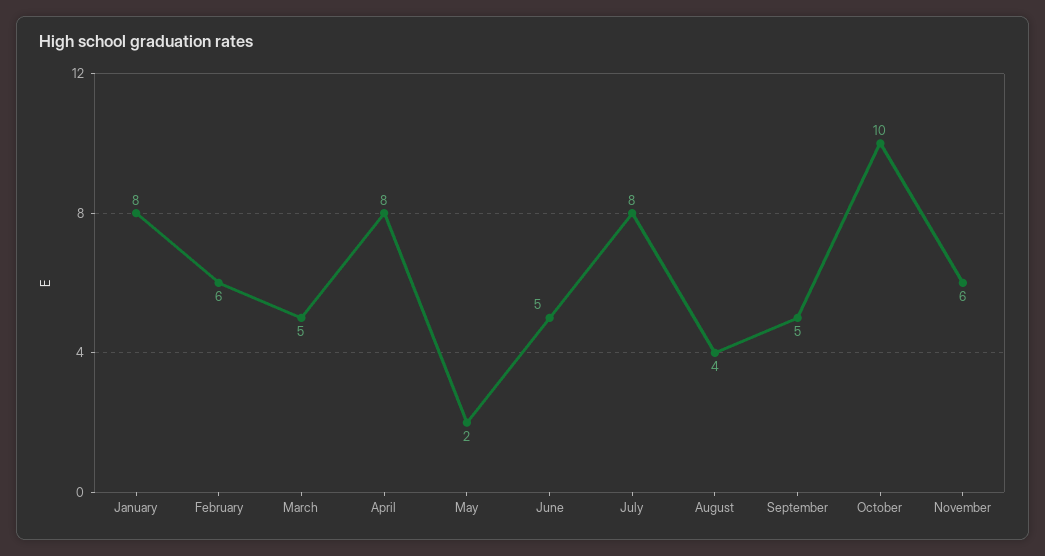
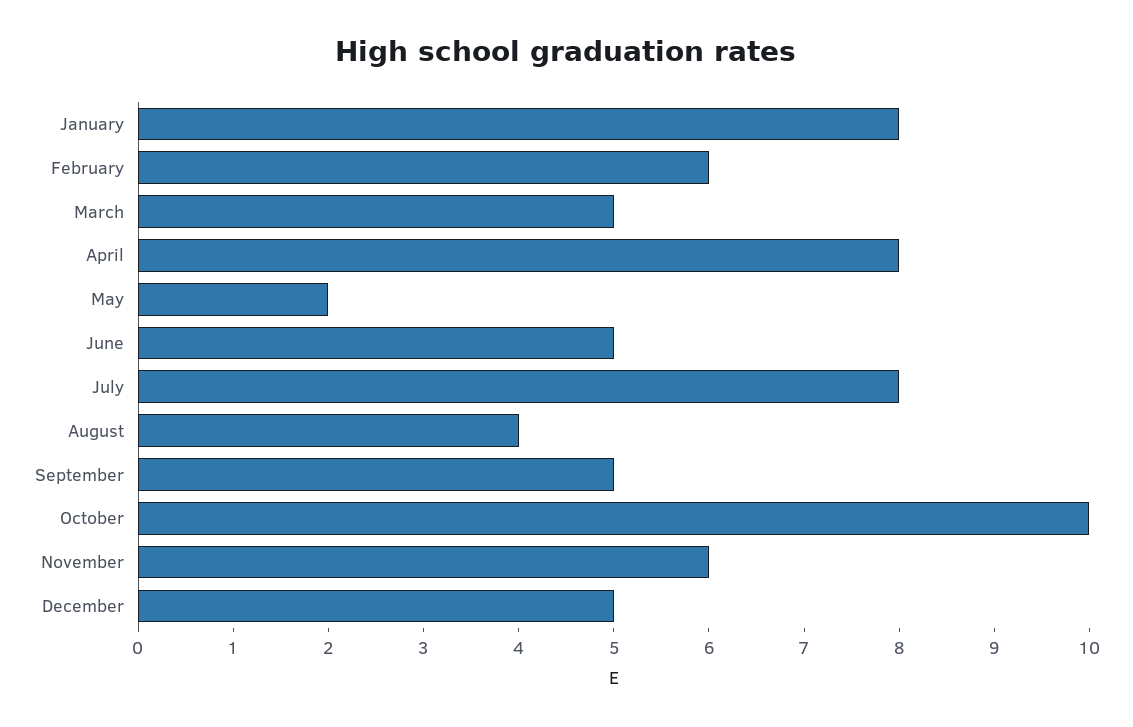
December: none -> 5

